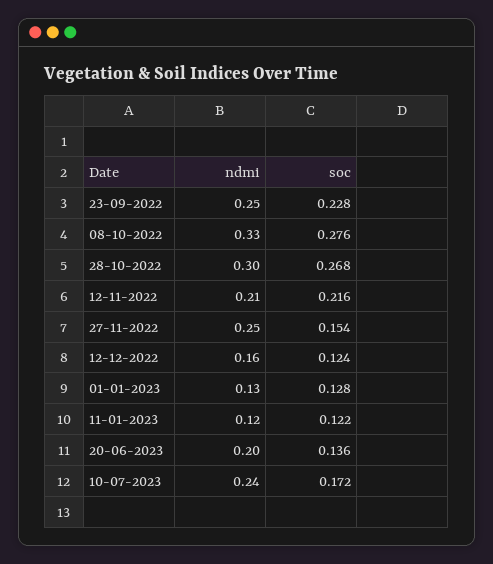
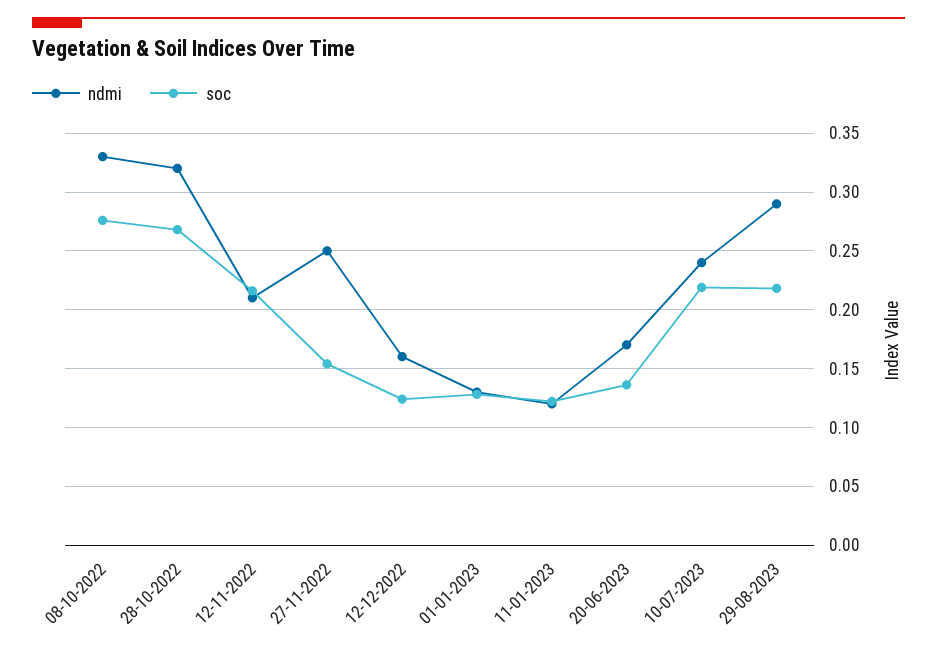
ndmi, 23-09-2022: 0.25 -> none
soc, 23-09-2022: 0.228 -> none
ndmi, 28-10-2022: 0.3 -> 0.32
ndmi, 20-06-2023: 0.2 -> 0.17
soc, 10-07-2023: 0.172 -> 0.22
ndmi, 29-08-2023: none -> 0.29
soc, 29-08-2023: none -> 0.22

